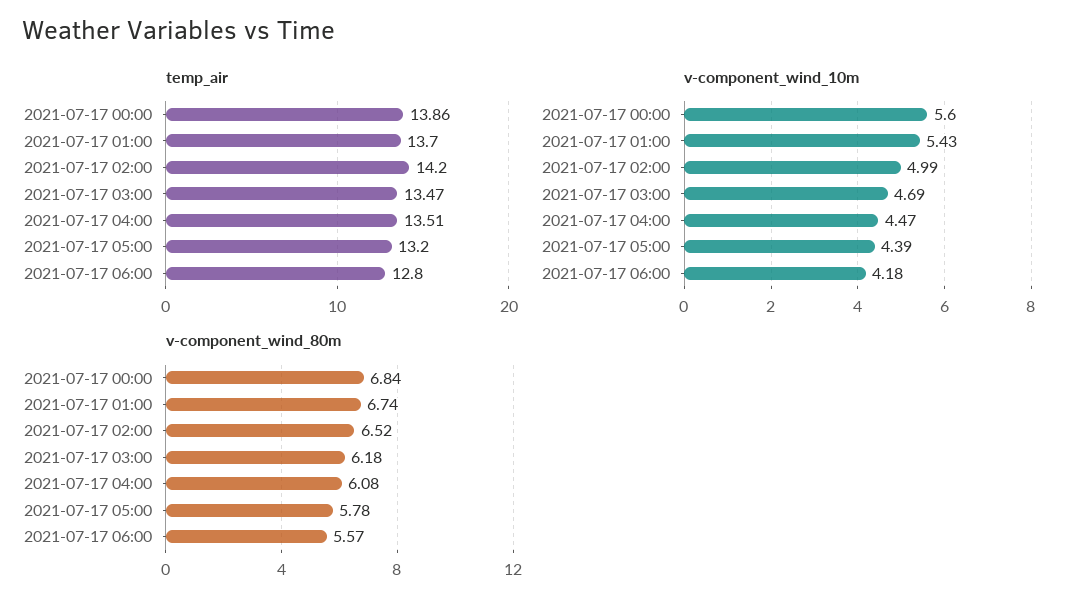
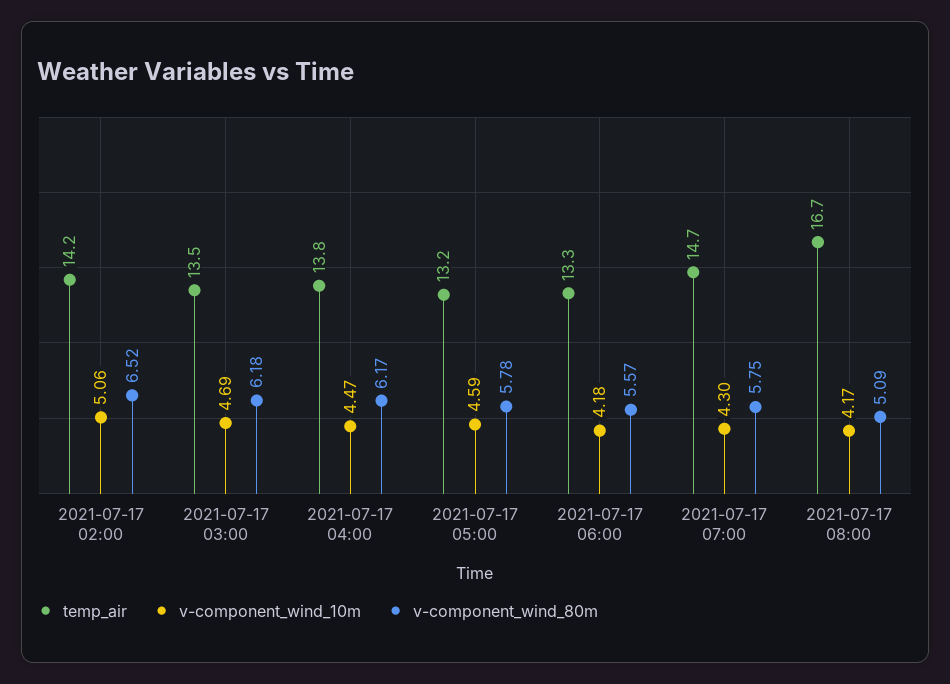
temp_air, 2021-07-17 00:00: 13.86 -> none
temp_air, 2021-07-17 01:00: 13.7 -> none
temp_air, 2021-07-17 04:00: 13.51 -> 13.8
temp_air, 2021-07-17 06:00: 12.8 -> 13.3
v-component_wind_10m, 2021-07-17 00:00: 5.6 -> none
v-component_wind_10m, 2021-07-17 01:00: 5.43 -> none
v-component_wind_10m, 2021-07-17 02:00: 4.99 -> 5.06
v-component_wind_10m, 2021-07-17 05:00: 4.39 -> 4.59
v-component_wind_80m, 2021-07-17 00:00: 6.84 -> none
v-component_wind_80m, 2021-07-17 01:00: 6.74 -> none
v-component_wind_80m, 2021-07-17 04:00: 6.08 -> 6.17
temp_air, 2021-07-17 07:00: none -> 14.7
v-component_wind_10m, 2021-07-17 07:00: none -> 4.3
v-component_wind_80m, 2021-07-17 07:00: none -> 5.75
temp_air, 2021-07-17 08:00: none -> 16.7
v-component_wind_10m, 2021-07-17 08:00: none -> 4.17
v-component_wind_80m, 2021-07-17 08:00: none -> 5.09

